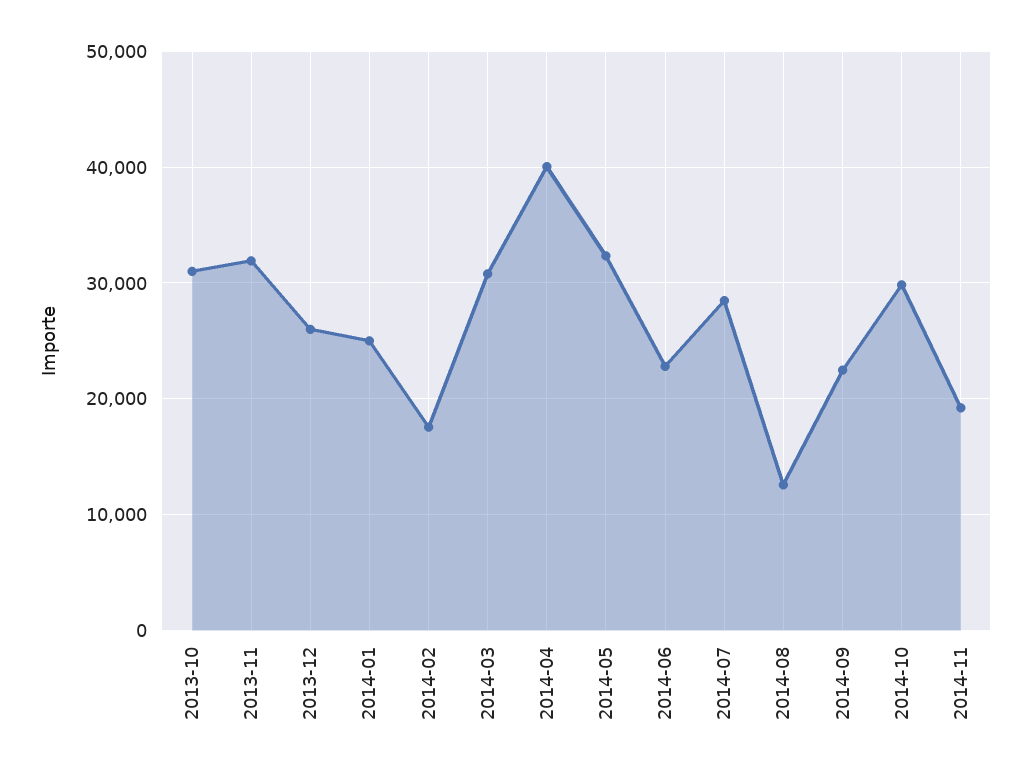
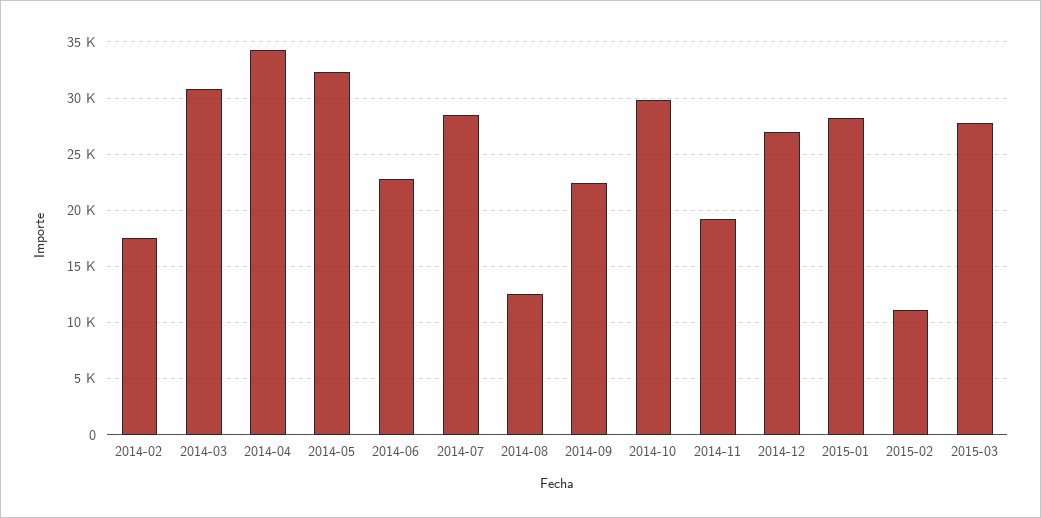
2013-10: 31000 -> none
2013-11: 32000 -> none
2013-12: 26000 -> none
2014-01: 25000 -> none
2014-04: 40000 -> 34000
2014-12: none -> 27000
2015-01: none -> 28000
2015-02: none -> 11000
2015-03: none -> 28000

